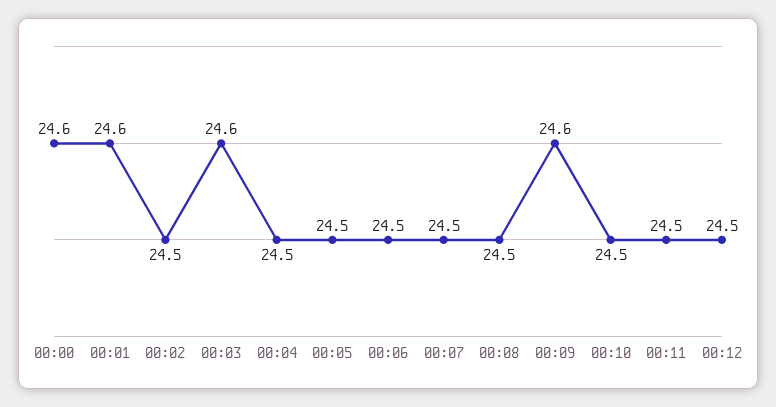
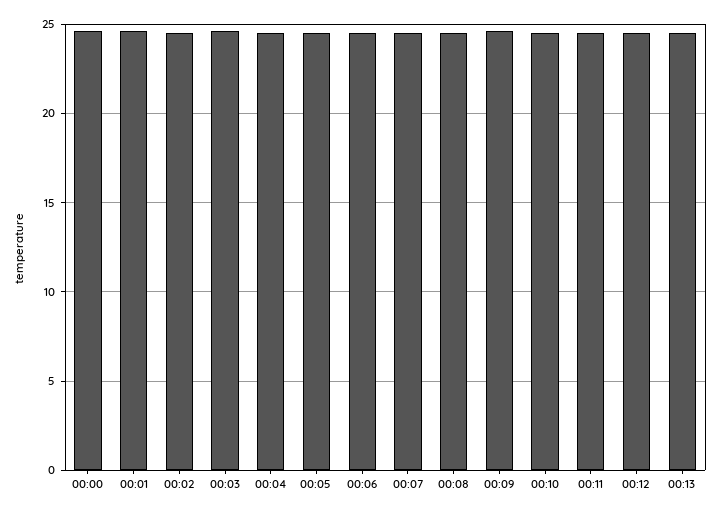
00:13: none -> 24.5

